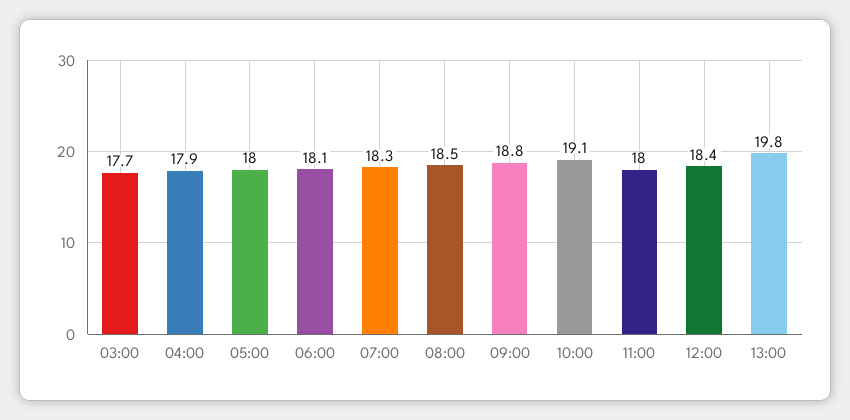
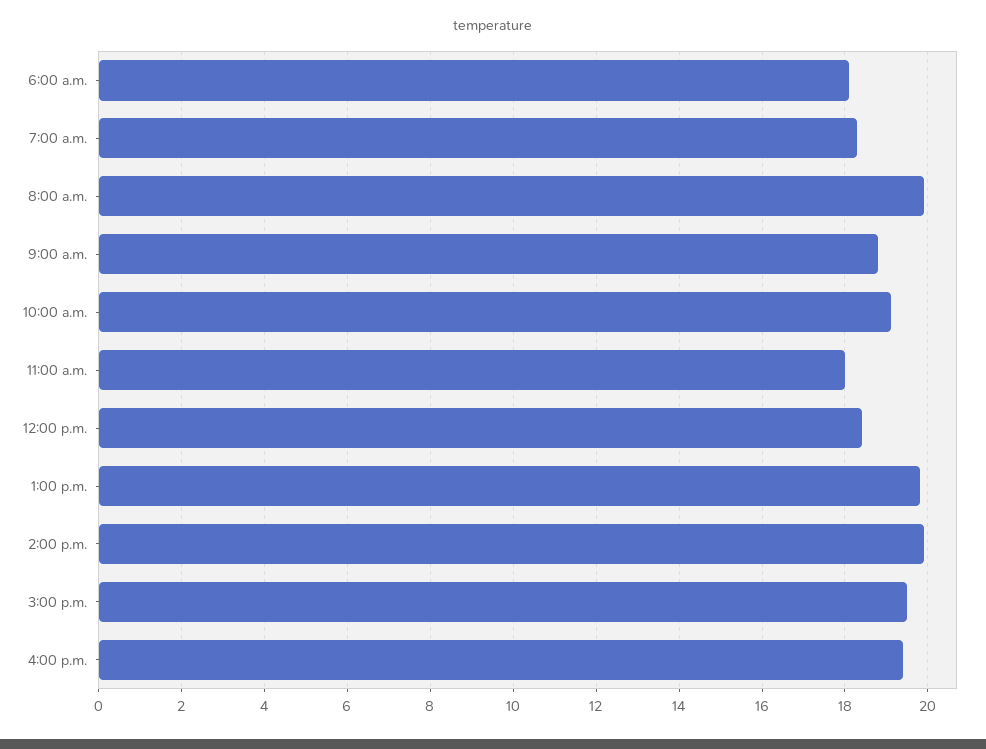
03:00: 17.7 -> none
04:00: 17.9 -> none
05:00: 18 -> none
08:00: 18.5 -> 20
2:00 p.m.: none -> 20
3:00 p.m.: none -> 19.5
4:00 p.m.: none -> 19.5

